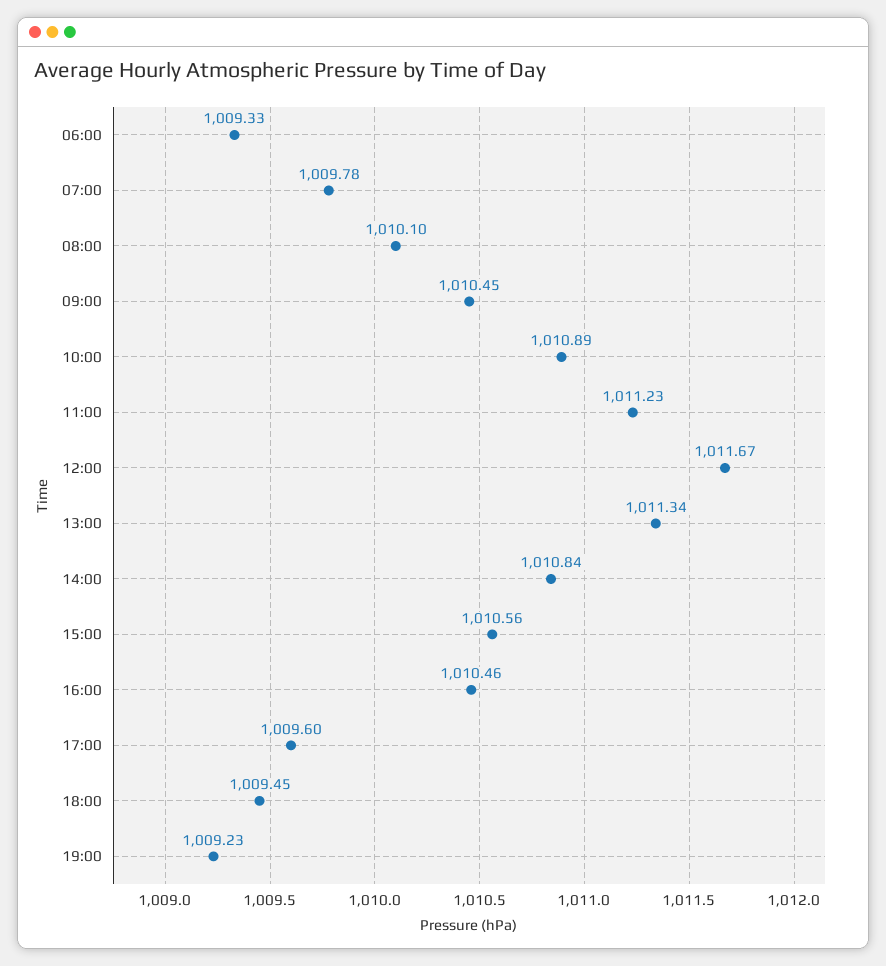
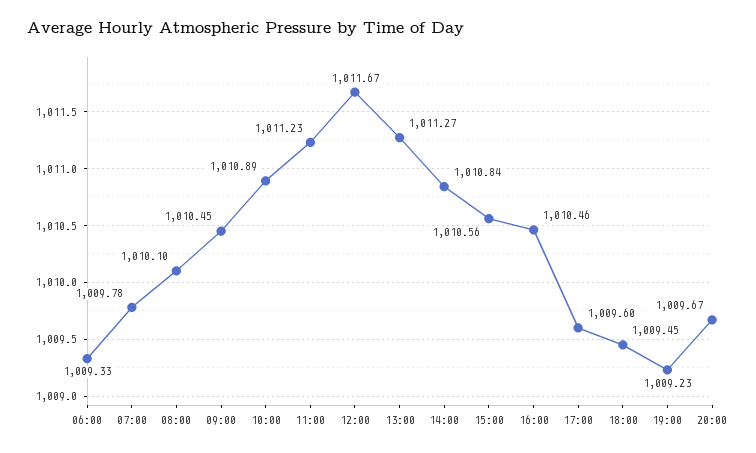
13:00: 1011.34 -> 1011.27
20:00: none -> 1009.67

